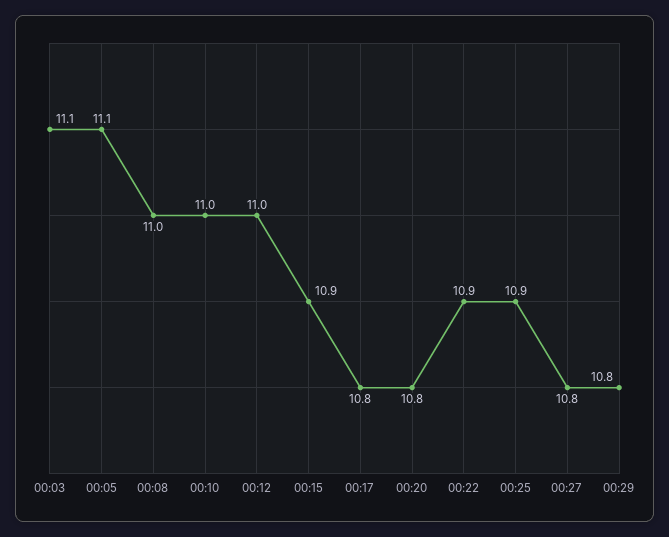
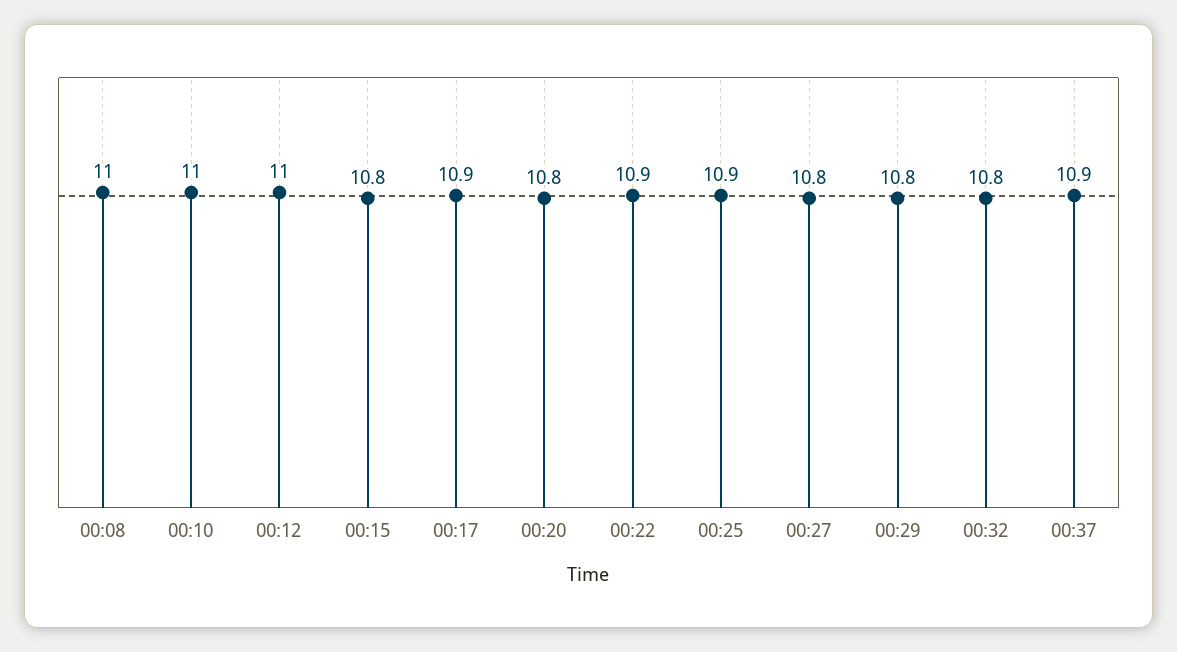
00:03: 11.1 -> none
00:05: 11.1 -> none
00:15: 10.9 -> 10.8
00:17: 10.8 -> 10.9
00:32: none -> 10.8
00:37: none -> 10.9

